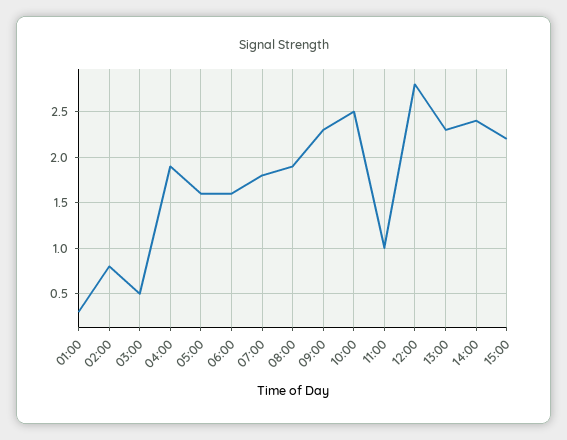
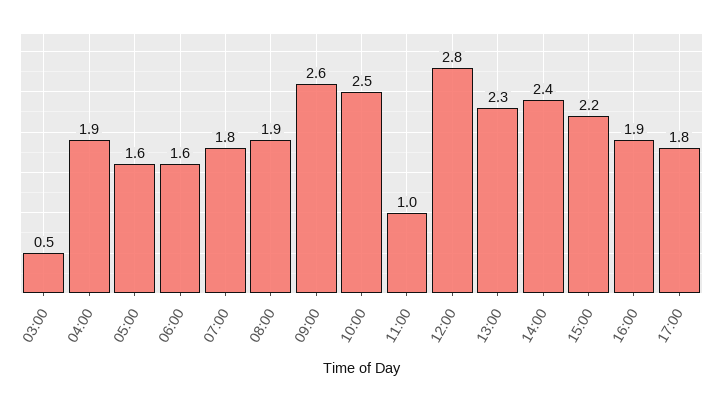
01:00: 0.3 -> none
02:00: 0.8 -> none
09:00: 2.3 -> 2.6
16:00: none -> 1.9
17:00: none -> 1.8

